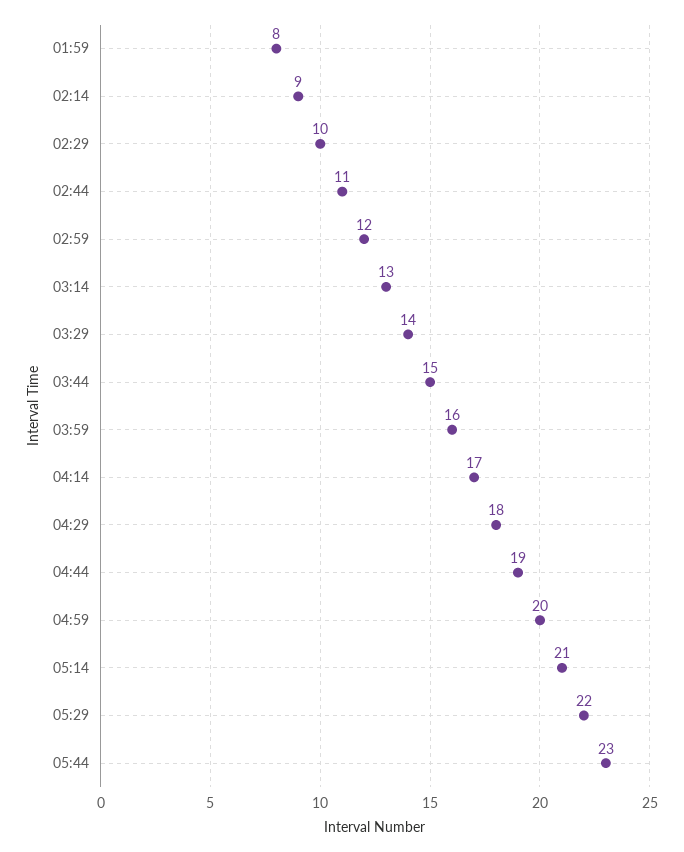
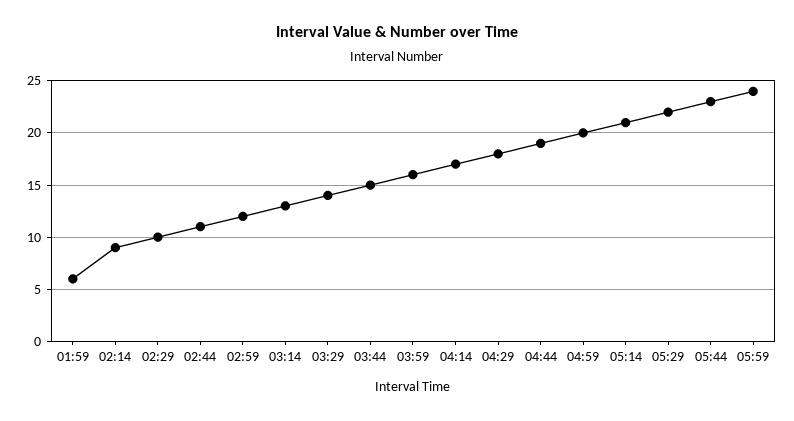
01:59: 8 -> 6
05:59: none -> 24

